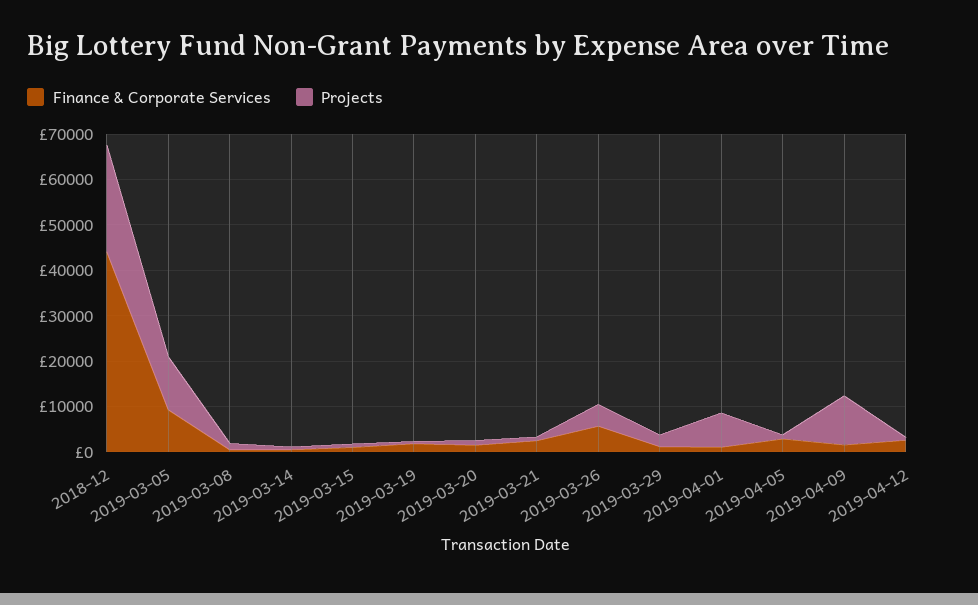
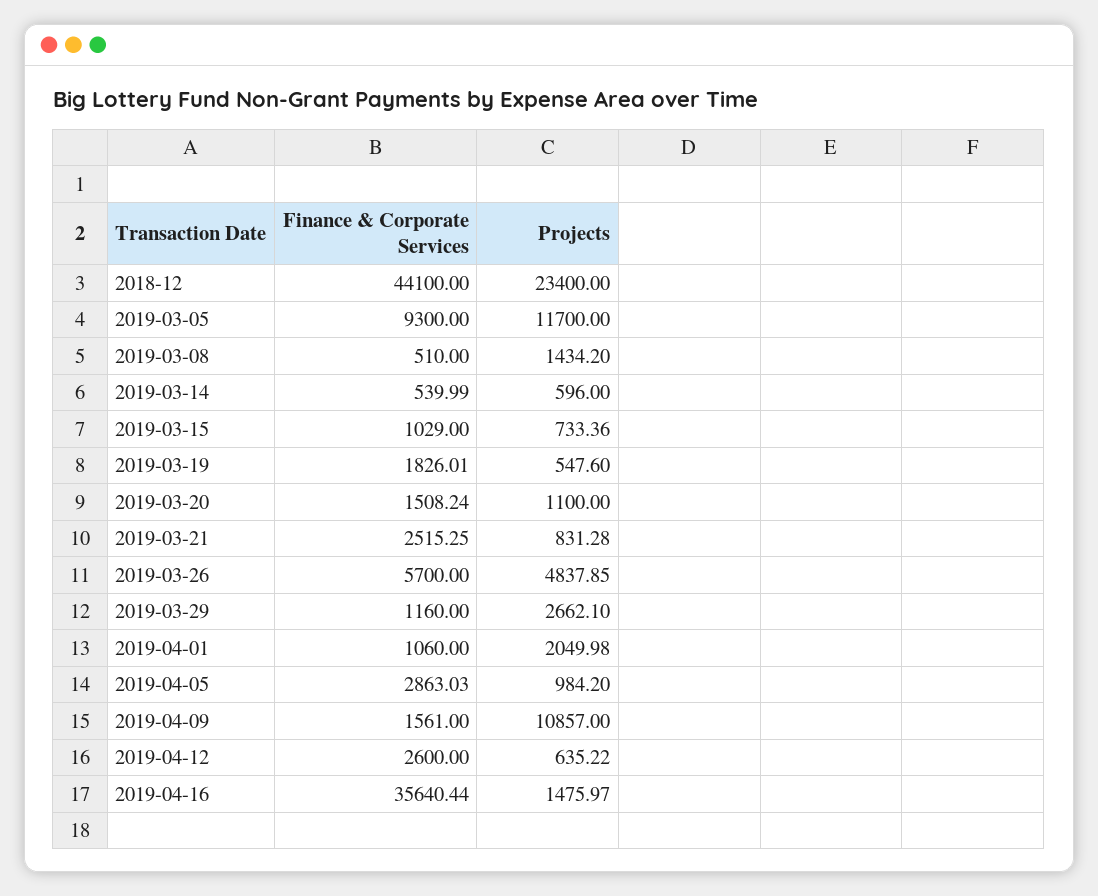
Projects, 2019-04-01: 8000 -> 2049.98
Finance & Corporate Services, 2019-04-16: none -> 35640.44
Projects, 2019-04-16: none -> 1475.97

